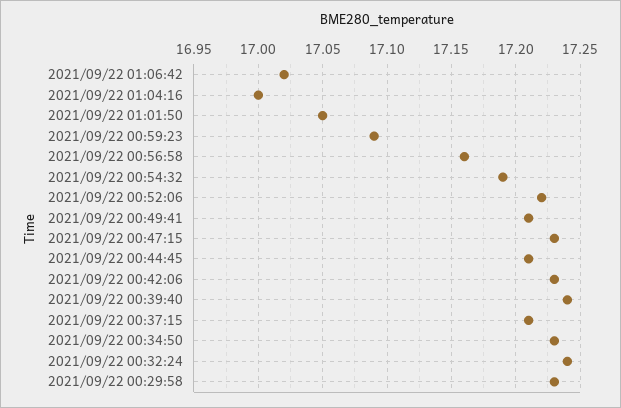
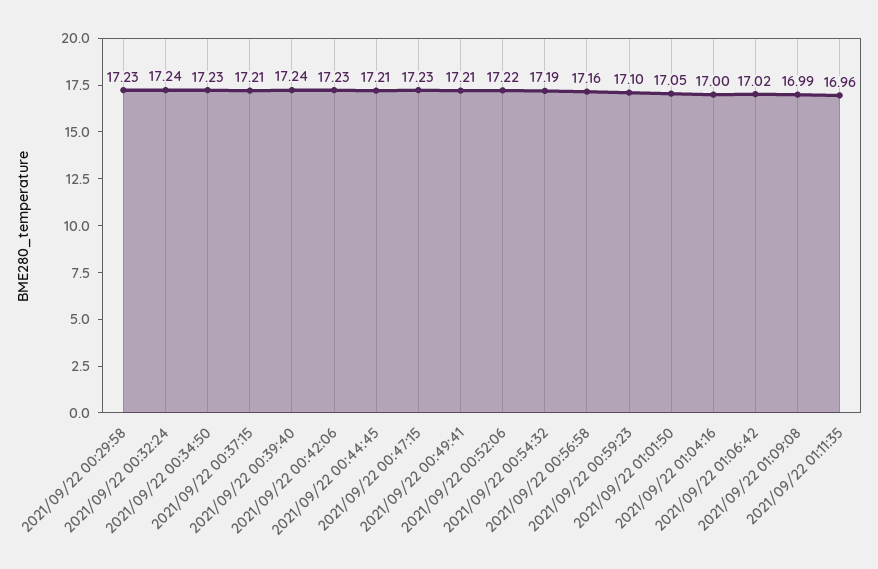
2021/09/22 00:59:23: 17.09 -> 17.1
2021/09/22 01:09:08: none -> 16.99
2021/09/22 01:11:35: none -> 16.96

